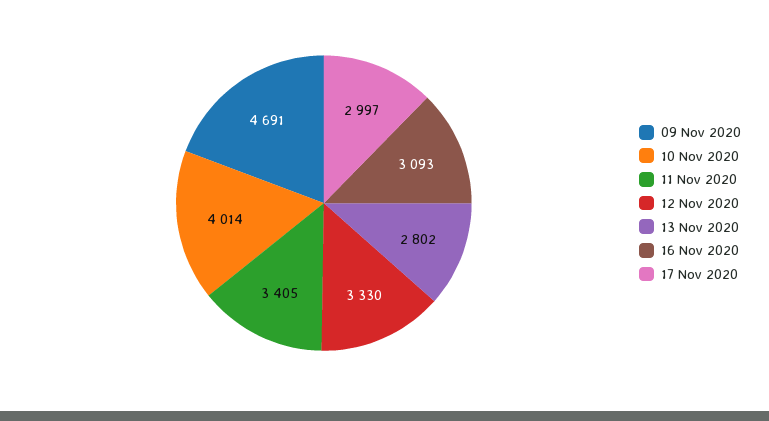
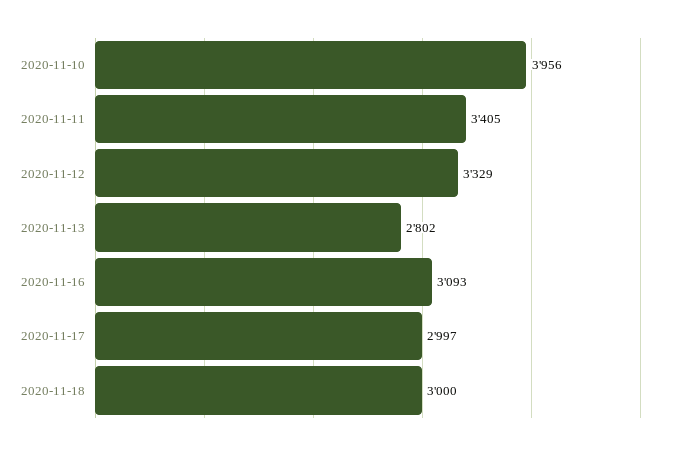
09 Nov 2020: 4691 -> none
10 Nov 2020: 4014 -> 3956
12 Nov 2020: 3330 -> 3329
2020-11-18: none -> 3000

